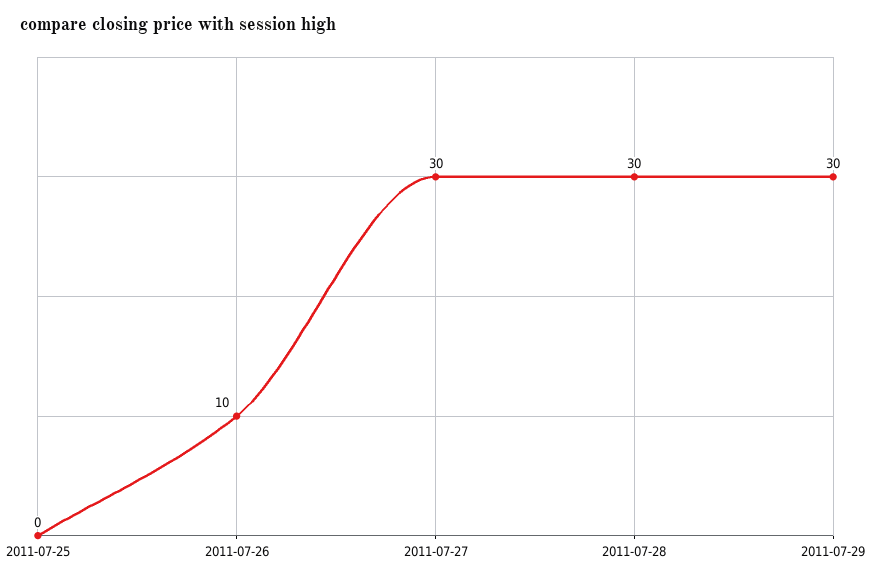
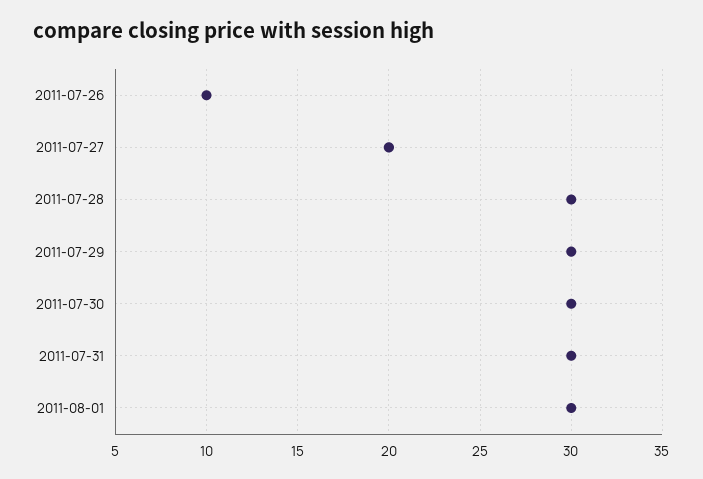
2011-07-25: 0 -> none
2011-07-27: 30 -> 20
2011-07-30: none -> 30
2011-07-31: none -> 30
2011-08-01: none -> 30

